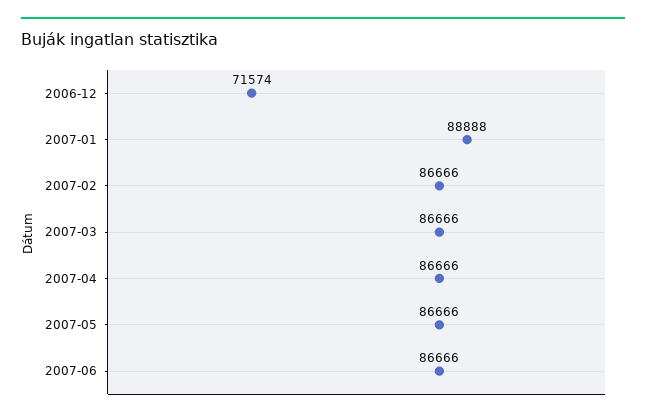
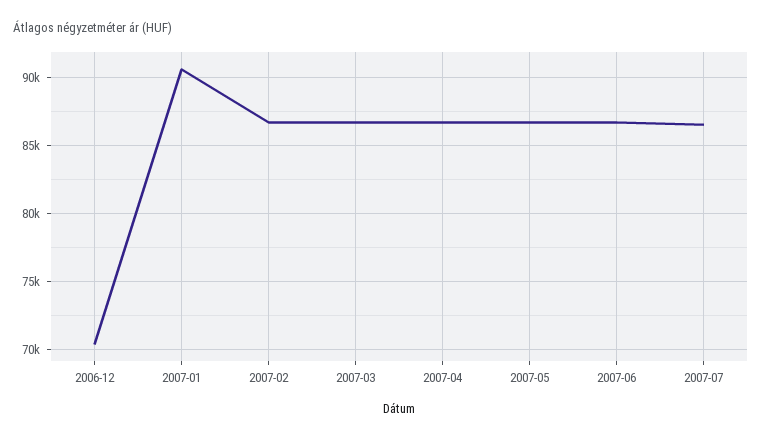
2006-12: 71574 -> 70500
2007-01: 88888 -> 90500
2007-07: none -> 86500

